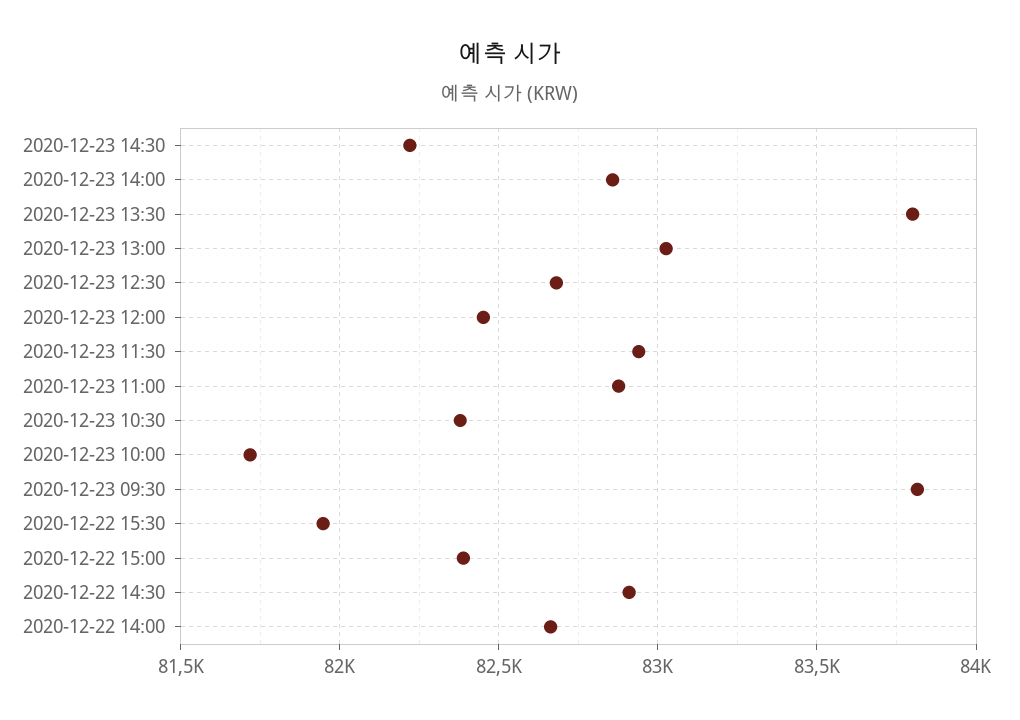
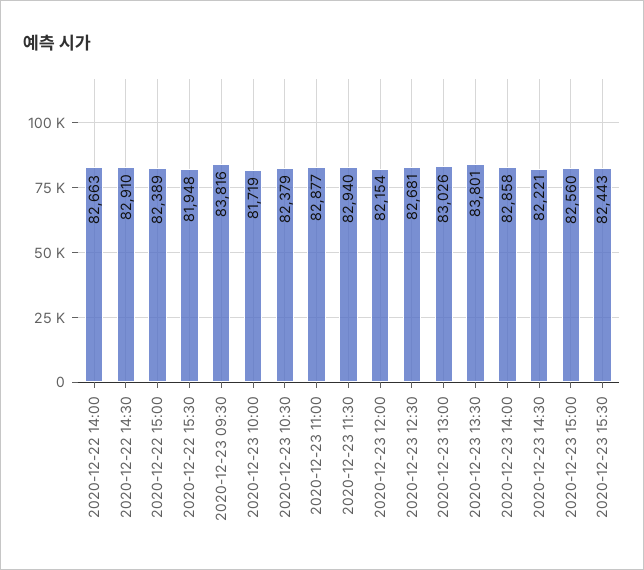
2020-12-23 12:00: 82450 -> 82154
2020-12-23 15:00: none -> 82560
2020-12-23 15:30: none -> 82443

